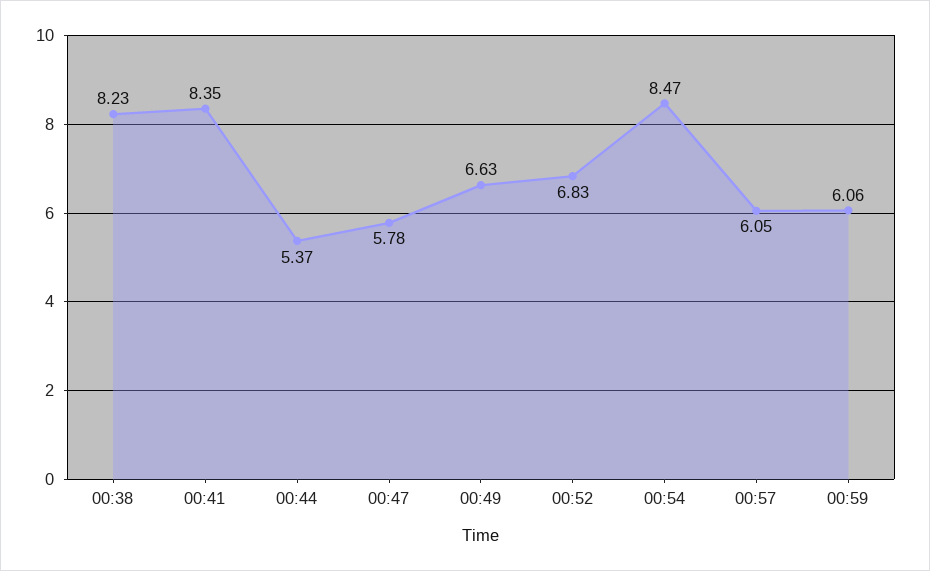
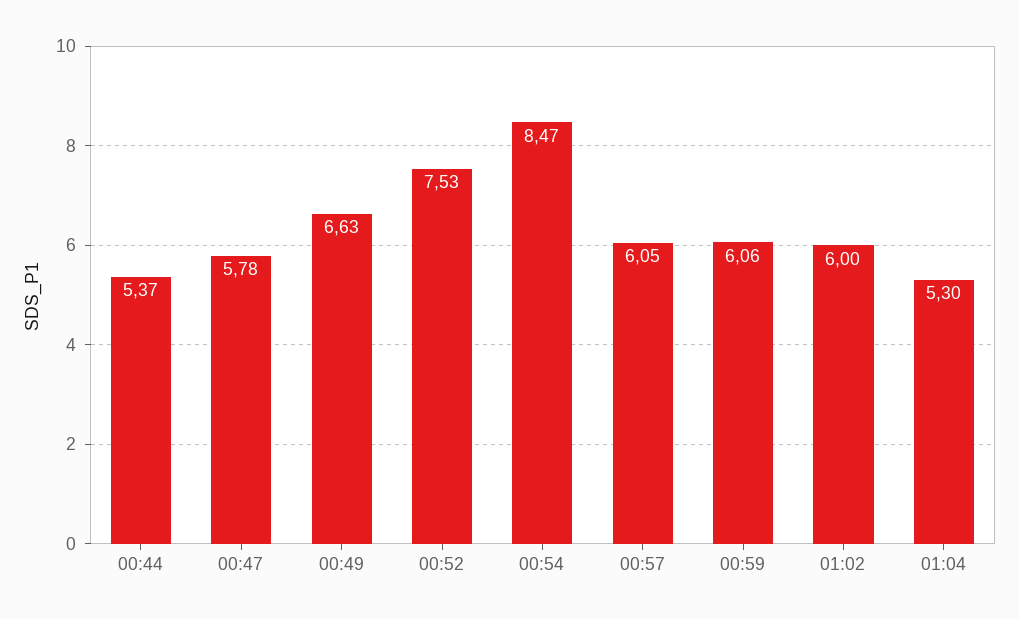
00:38: 8.23 -> none
00:41: 8.35 -> none
00:52: 6.83 -> 7.53
01:02: none -> 6
01:04: none -> 5.3

